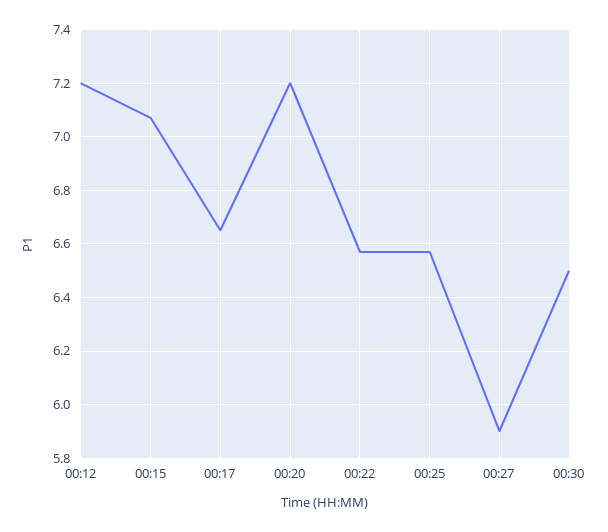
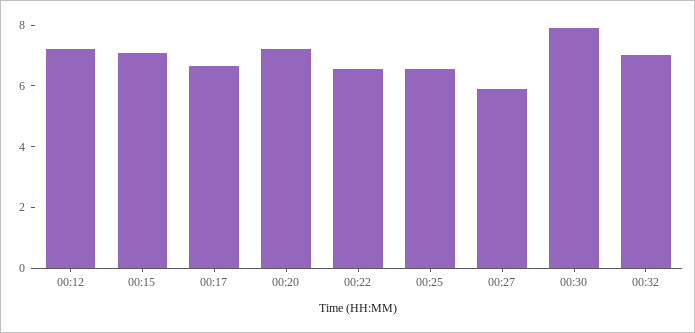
00:30: 6.5 -> 8
00:32: none -> 7

